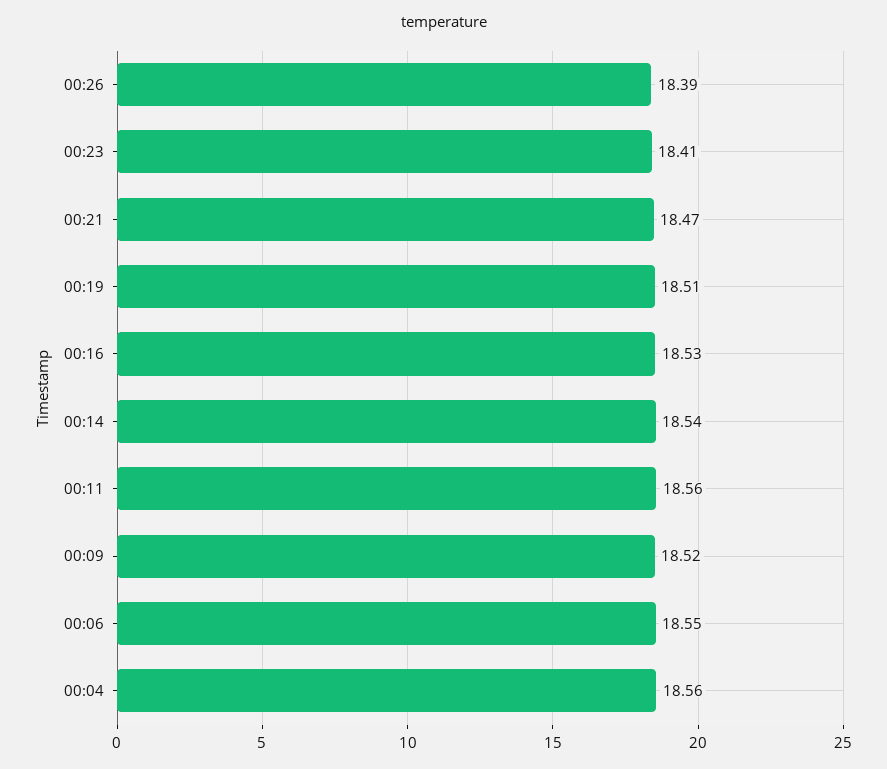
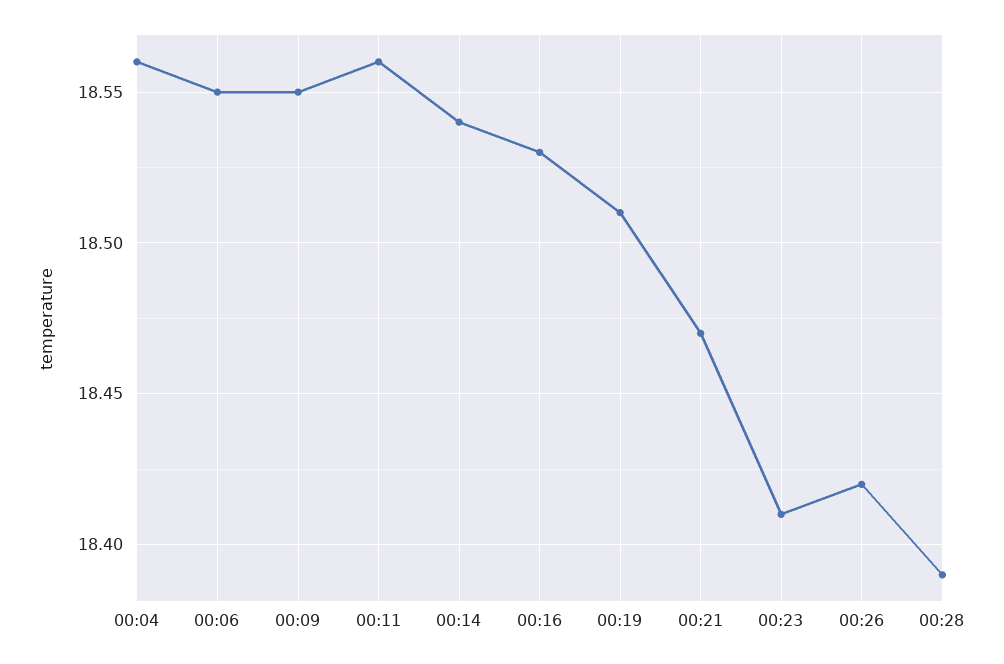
00:26: 18.39 -> 18.42
00:09: 18.52 -> 18.55
00:28: none -> 18.39

